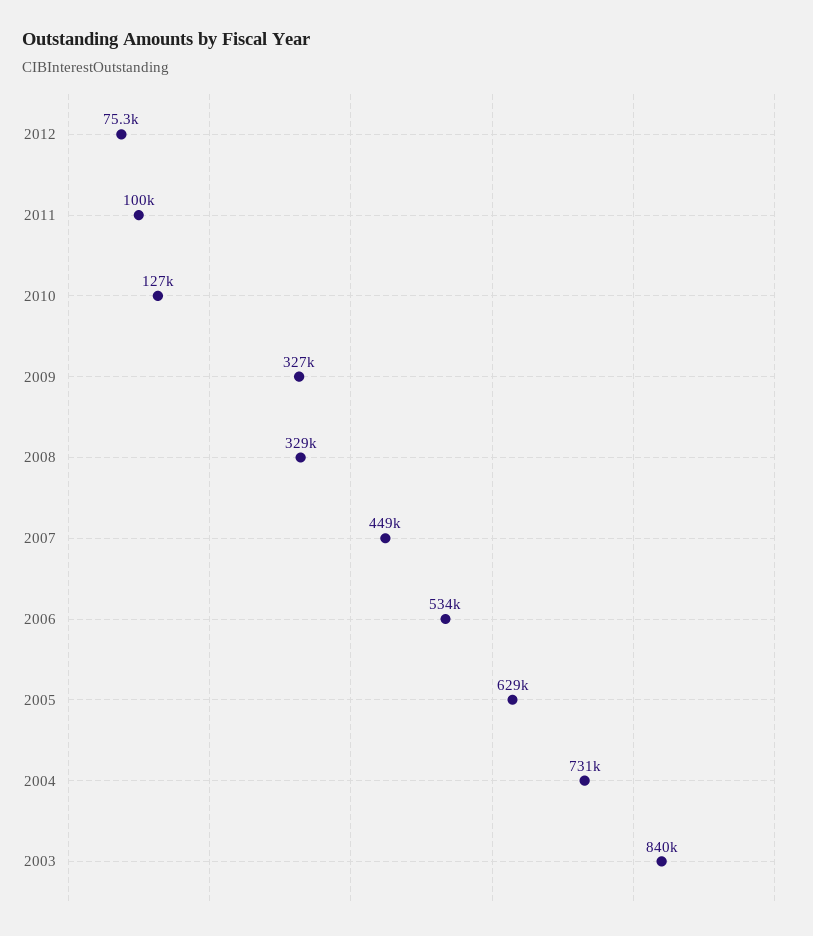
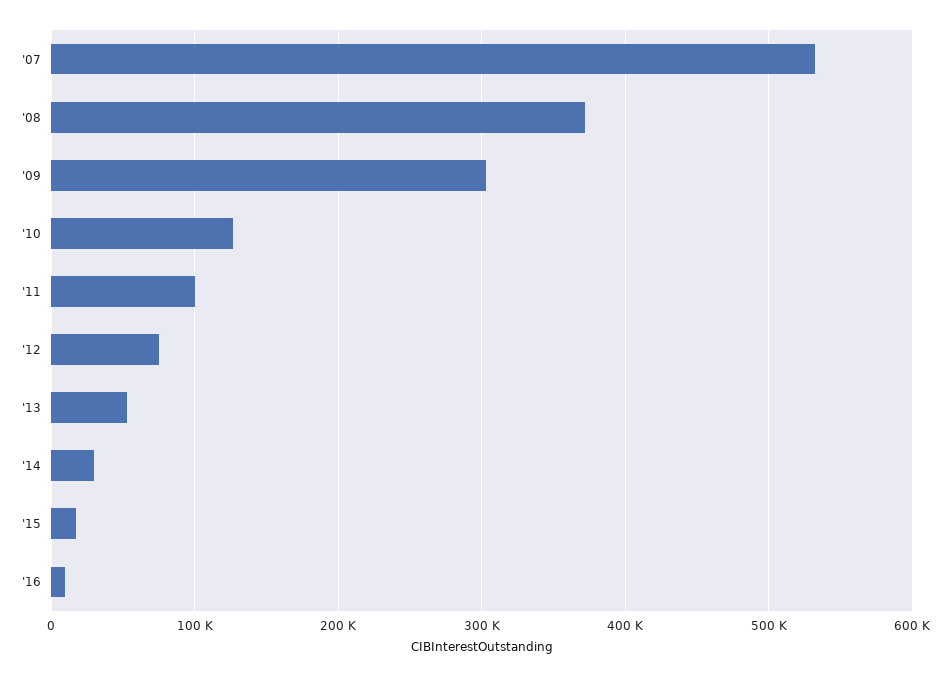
2009: 327000 -> 300000
2008: 329000 -> 370000
2007: 449000 -> 530000
2006: 534000 -> none
2005: 629000 -> none
2004: 731000 -> none
2003: 840000 -> none
'13: none -> 50000
'14: none -> 30000
'15: none -> 20000
'16: none -> 10000

